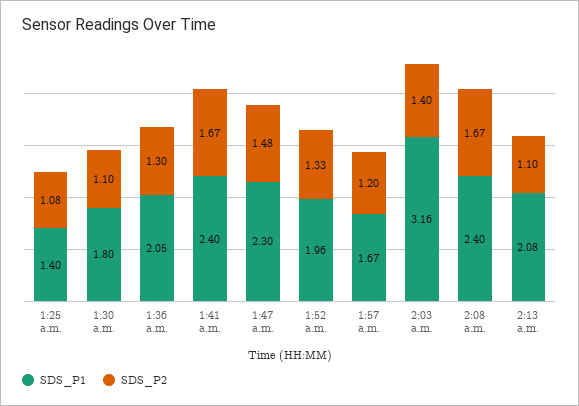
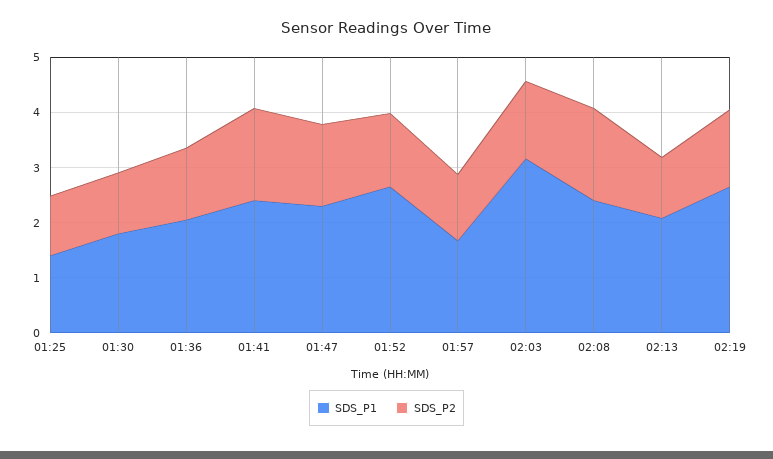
SDS_P1, 1:52 a.m.: 1.96 -> 2.6
SDS_P1, 02:19: none -> 2.6
SDS_P2, 02:19: none -> 1.4

